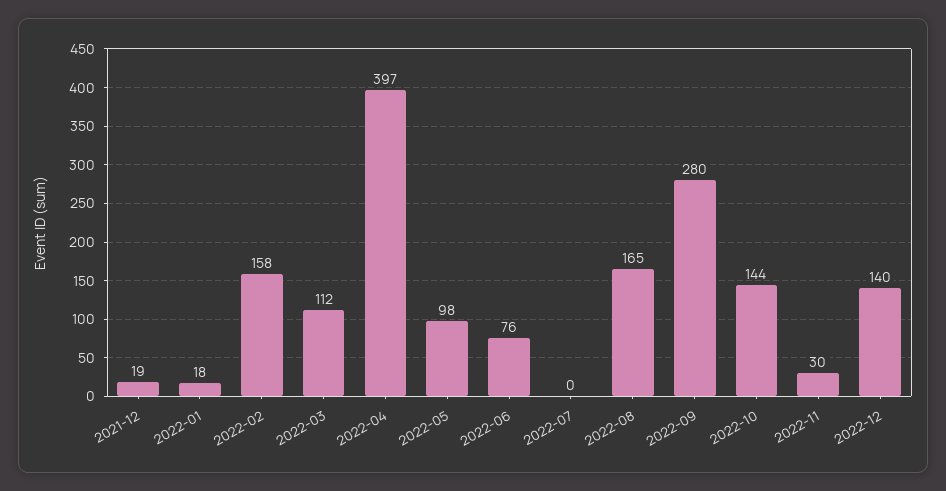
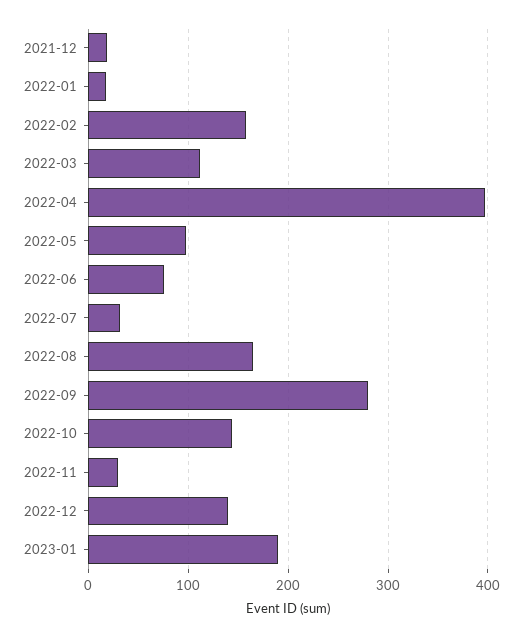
2022-07: 0 -> 30
2023-01: none -> 190

